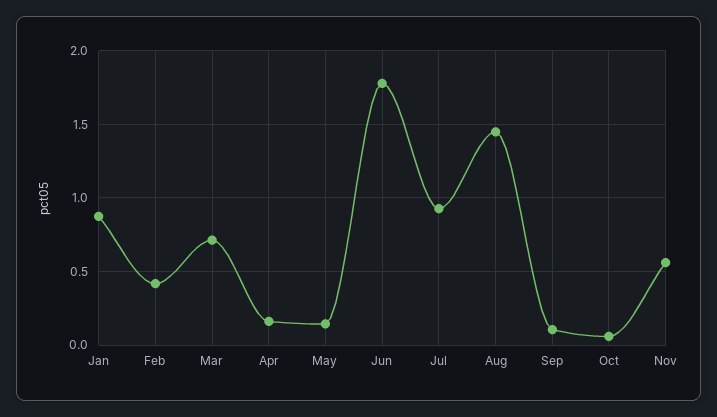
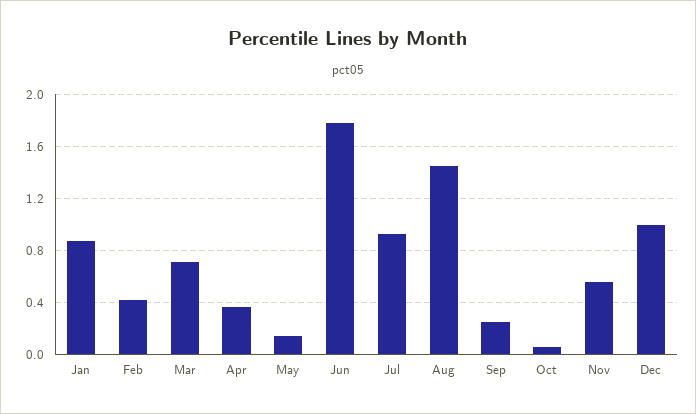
Apr: 0.15 -> 0.35
Sep: 0.1 -> 0.25
Dec: none -> 1

